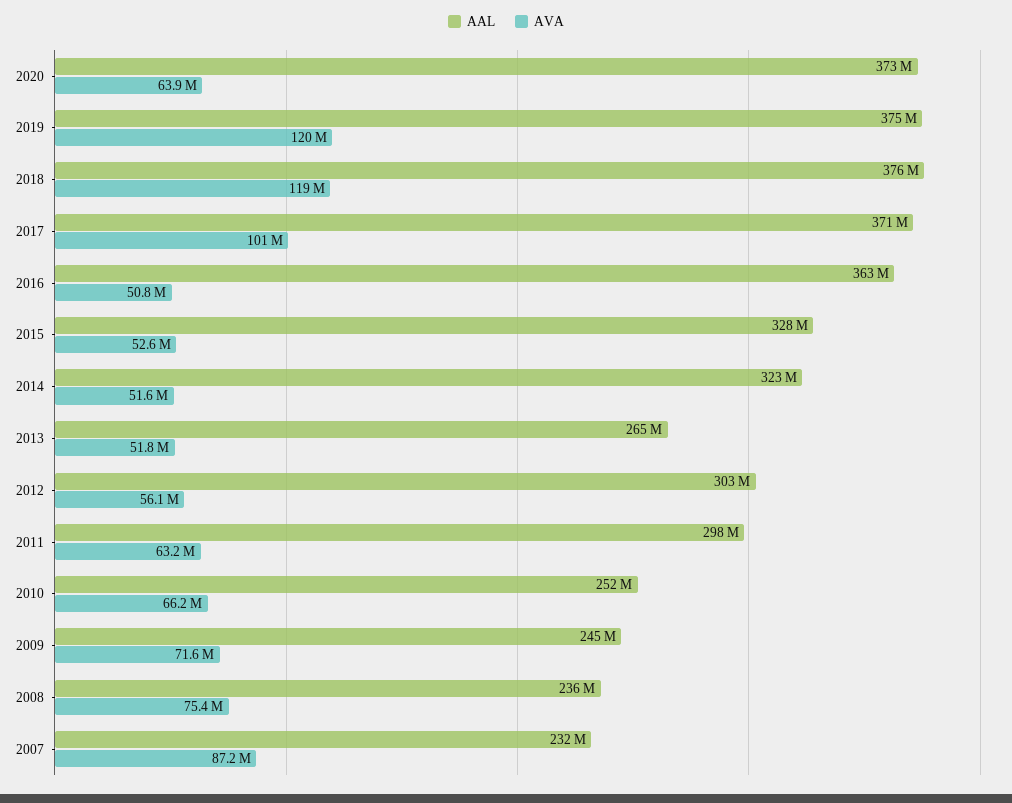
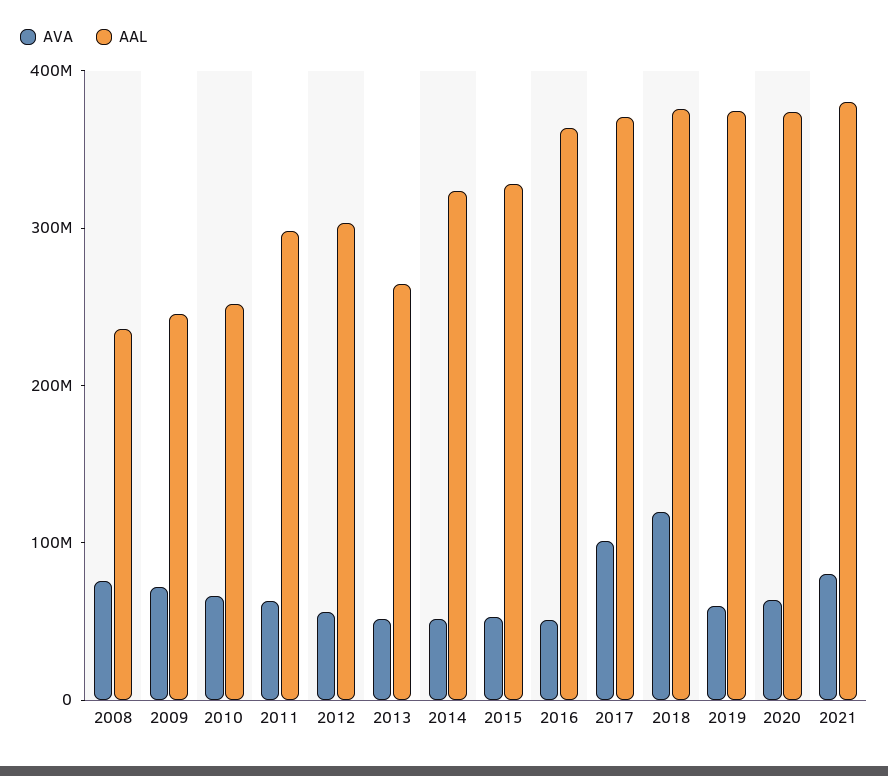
AVA, 2019: 120000000 -> 60000000
AAL, 2007: 232000000 -> none
AVA, 2007: 87200000 -> none
AVA, 2021: none -> 80000000
AAL, 2021: none -> 380000000

